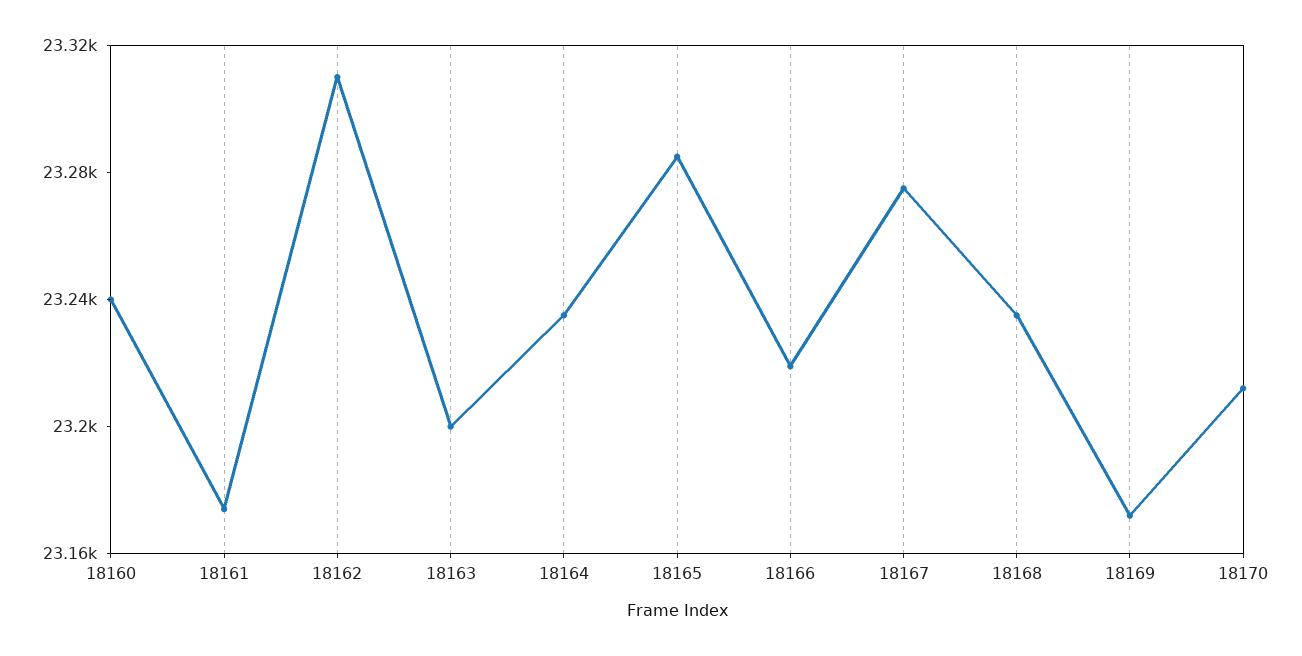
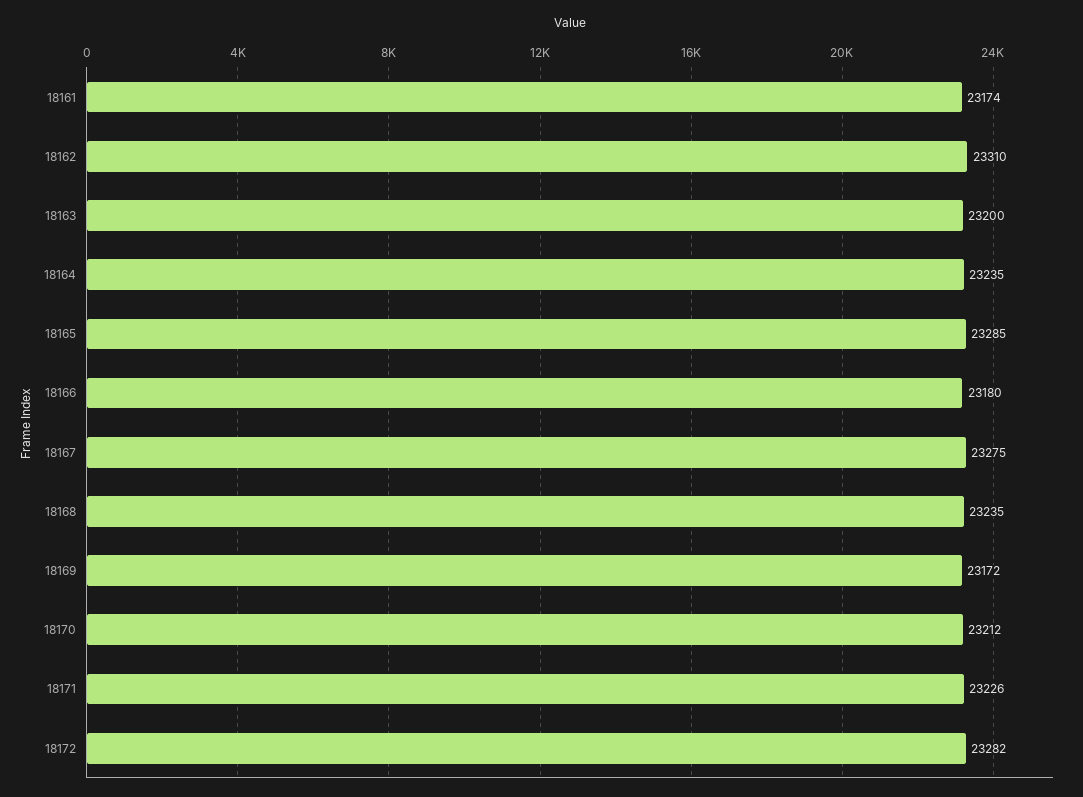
18160: 23240 -> none
18166: 23220 -> 23180
18171: none -> 23226
18172: none -> 23282

